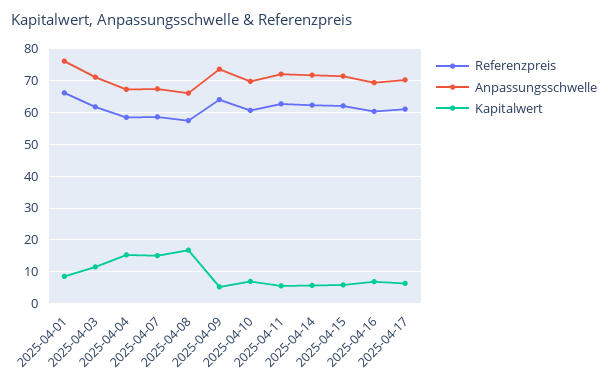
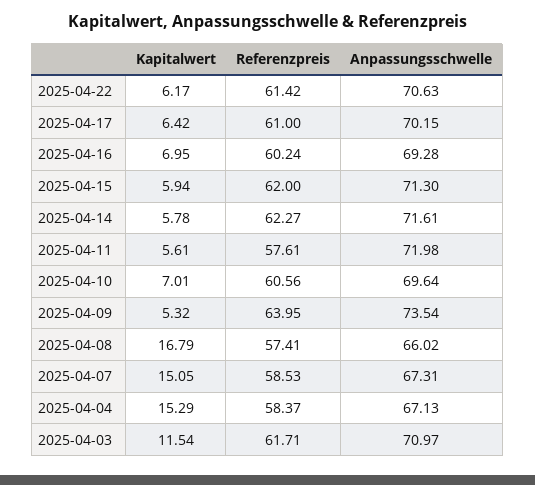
Referenzpreis, 2025-04-01: 66 -> none
Anpassungsschwelle, 2025-04-01: 76 -> none
Kapitalwert, 2025-04-01: 8 -> none
Referenzpreis, 2025-04-11: 62 -> 57.61
Kapitalwert, 2025-04-22: none -> 6.17
Referenzpreis, 2025-04-22: none -> 61.42
Anpassungsschwelle, 2025-04-22: none -> 70.63

